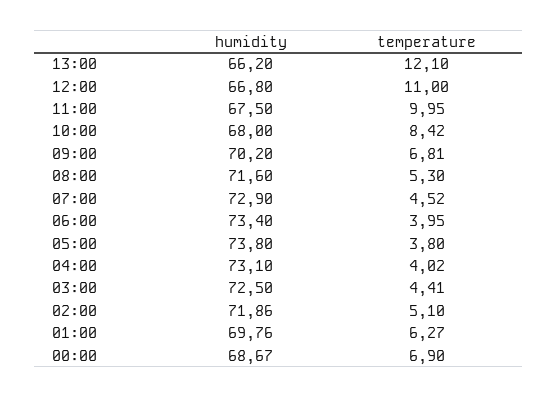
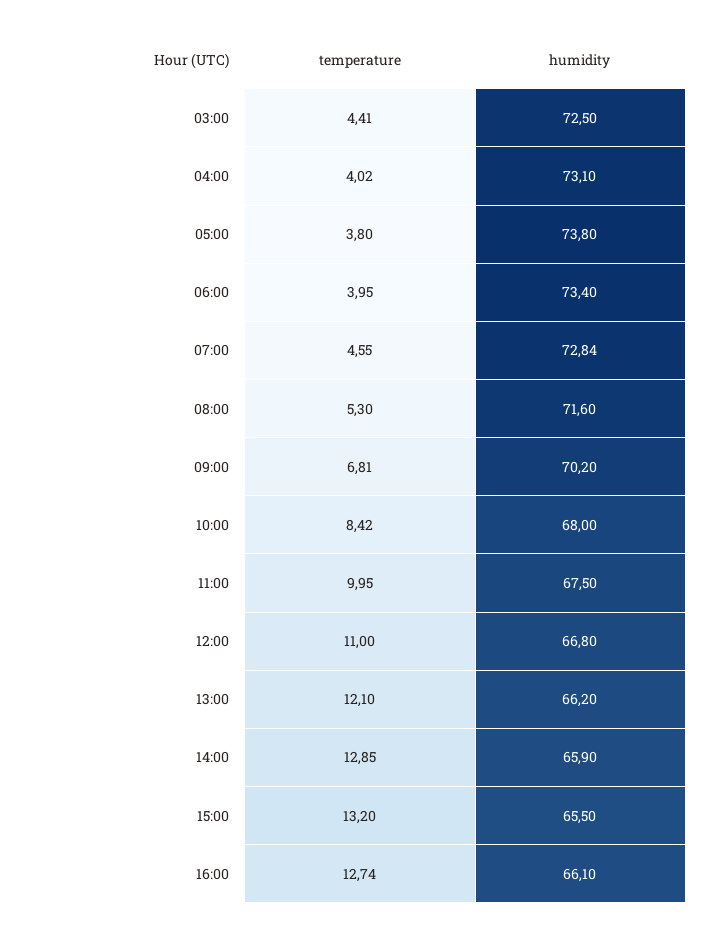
humidity, 07:00: 72.9 -> 72.84
temperature, 07:00: 4.52 -> 4.55
humidity, 02:00: 71.86 -> none
temperature, 02:00: 5.1 -> none
humidity, 01:00: 69.76 -> none
temperature, 01:00: 6.27 -> none
humidity, 00:00: 68.67 -> none
temperature, 00:00: 6.9 -> none
temperature, 14:00: none -> 12.85
humidity, 14:00: none -> 65.9
temperature, 15:00: none -> 13.2
humidity, 15:00: none -> 65.5
temperature, 16:00: none -> 12.74
humidity, 16:00: none -> 66.1

